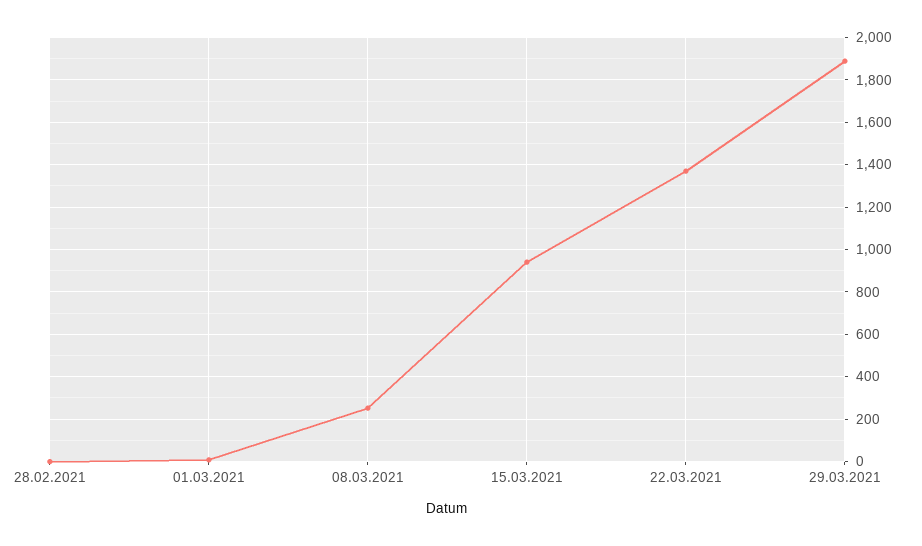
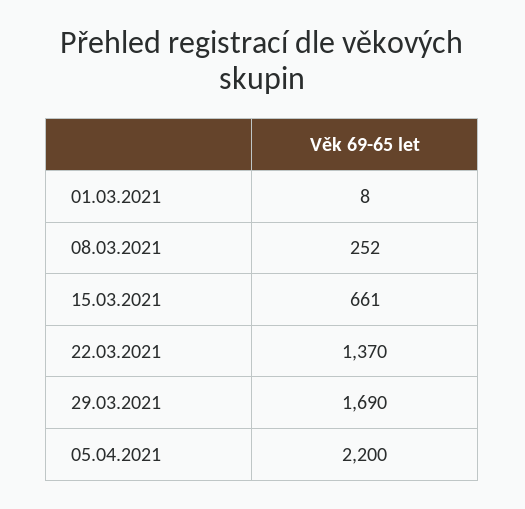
28.02.2021: 0 -> none
15.03.2021: 950 -> 661
29.03.2021: 1900 -> 1690
05.04.2021: none -> 2200

